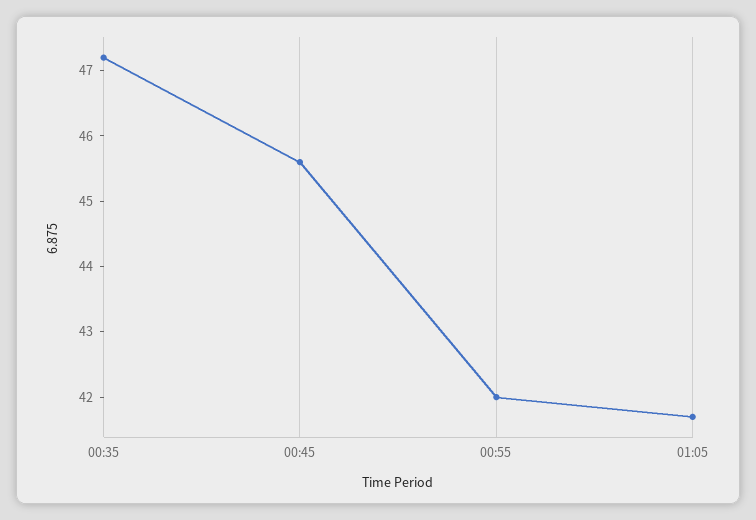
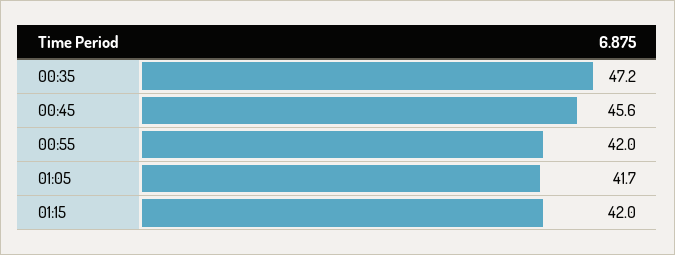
01:15: none -> 42

